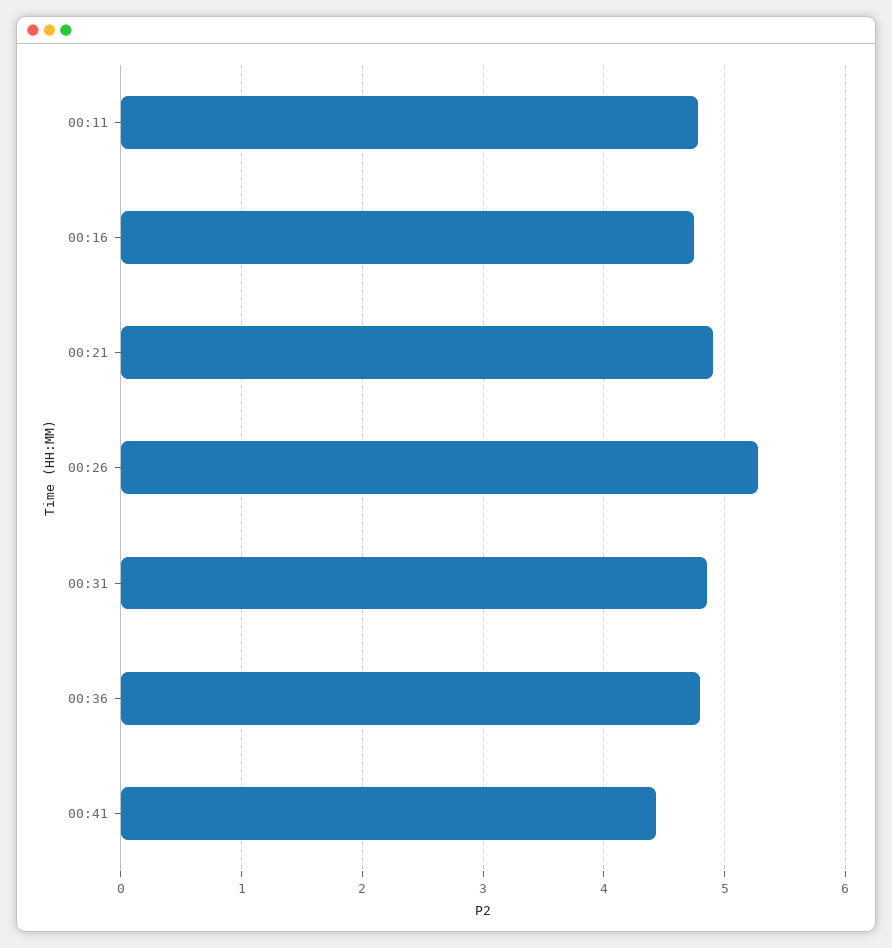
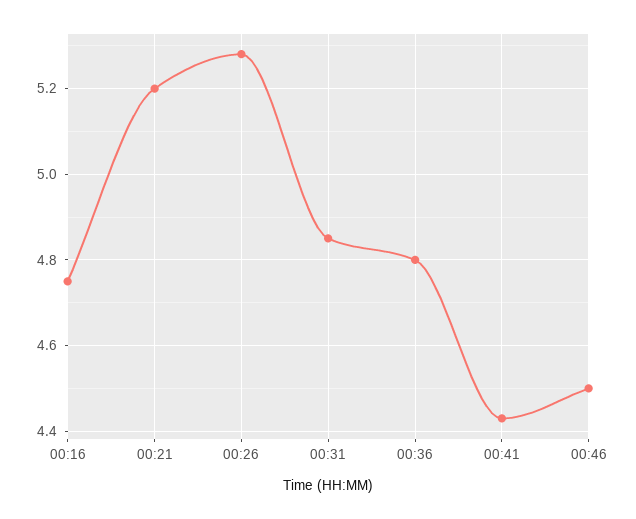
00:11: 4.8 -> none
00:21: 4.9 -> 5.2
00:46: none -> 4.5

